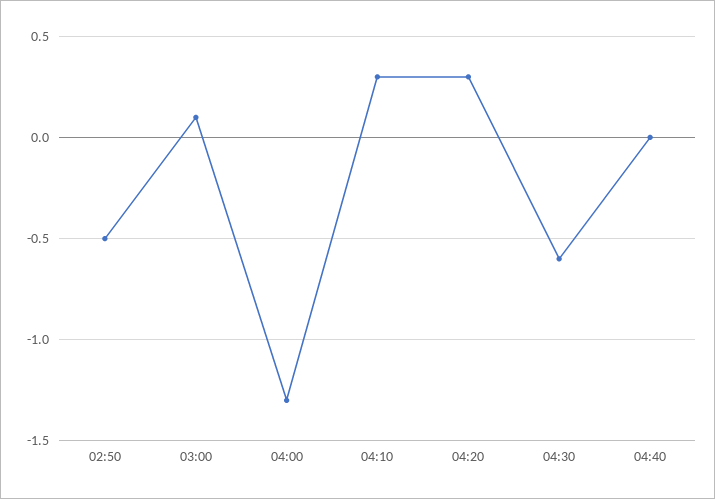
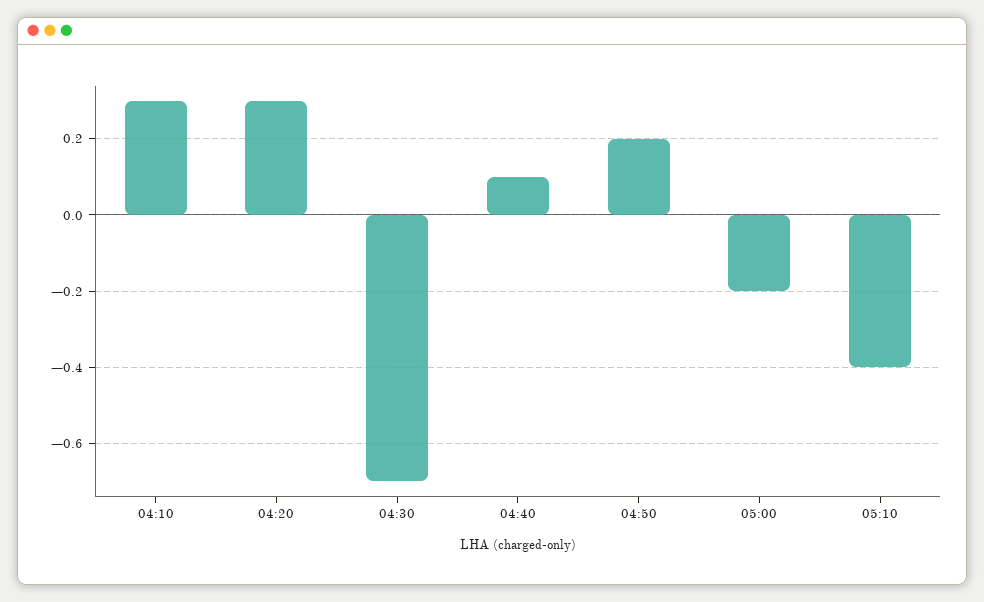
02:50: -0.5 -> none
03:00: 0.1 -> none
04:00: -1.3 -> none
04:30: -0.6 -> -0.7
04:40: 0 -> 0.1
04:50: none -> 0.2
05:00: none -> -0.2
05:10: none -> -0.4

